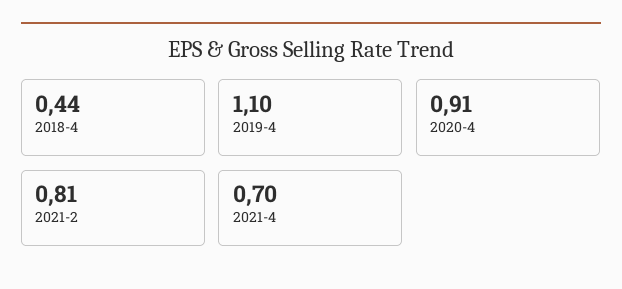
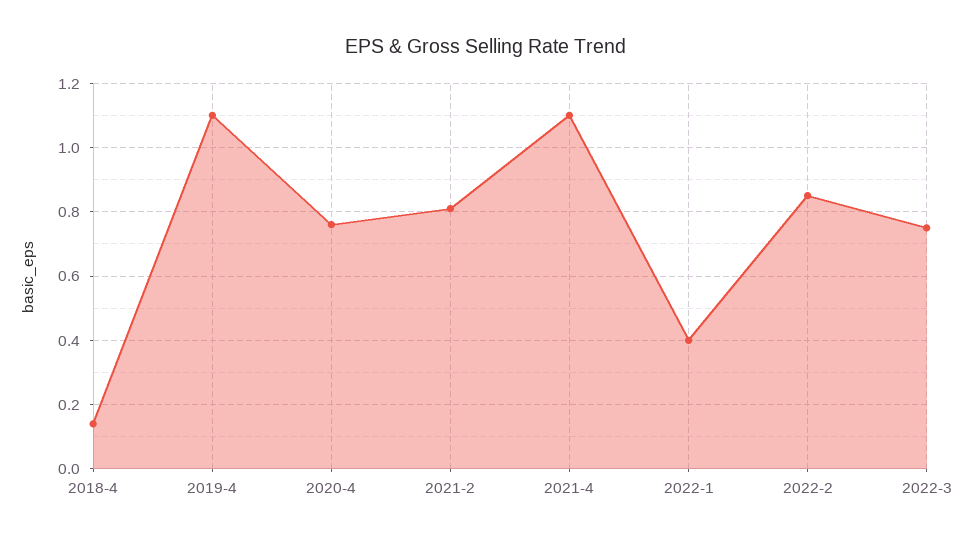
2018-4: 0.44 -> 0.15
2020-4: 0.91 -> 0.75
2021-4: 0.7 -> 1.1
2022-1: none -> 0.4
2022-2: none -> 0.85
2022-3: none -> 0.75

